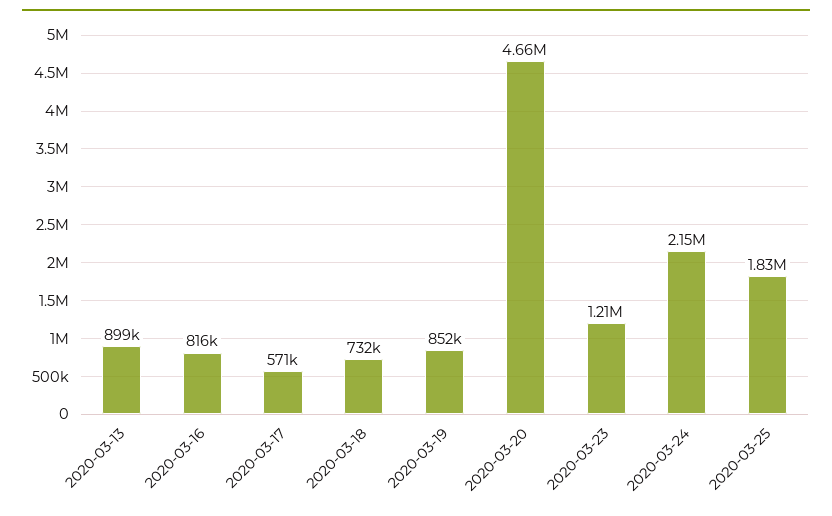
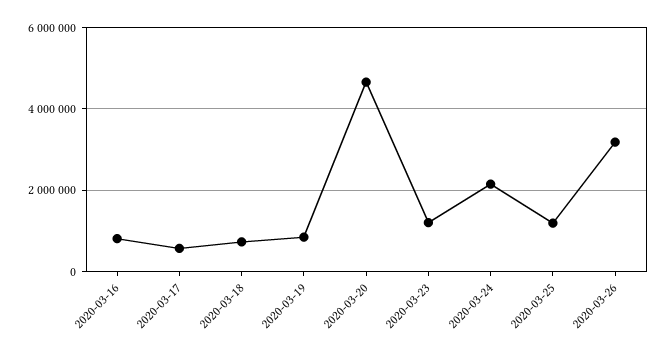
2020-03-13: 899000 -> none
2020-03-25: 1830000 -> 1200000
2020-03-26: none -> 3200000

